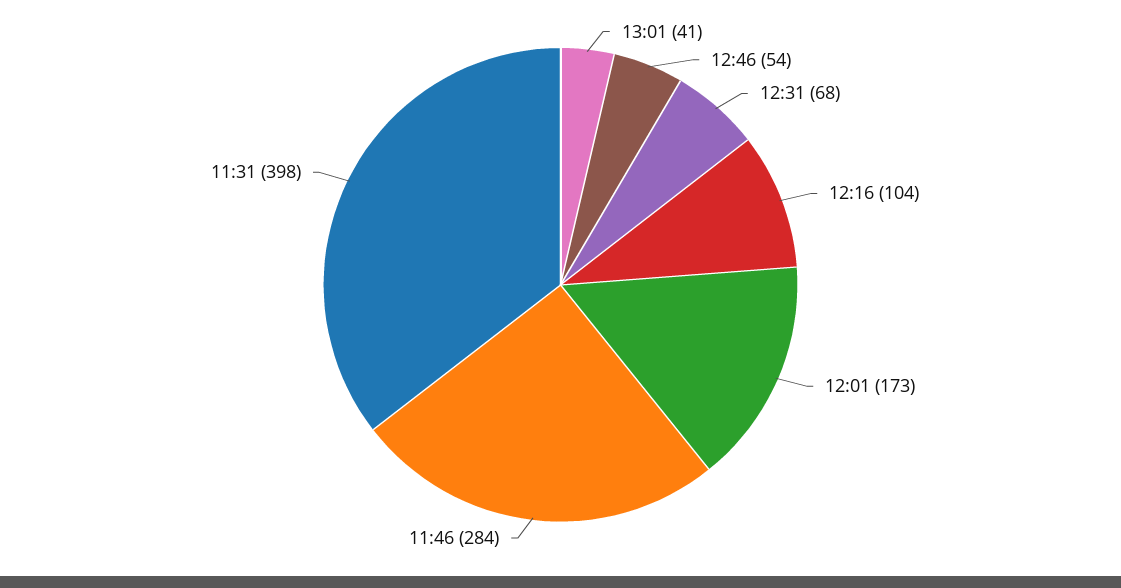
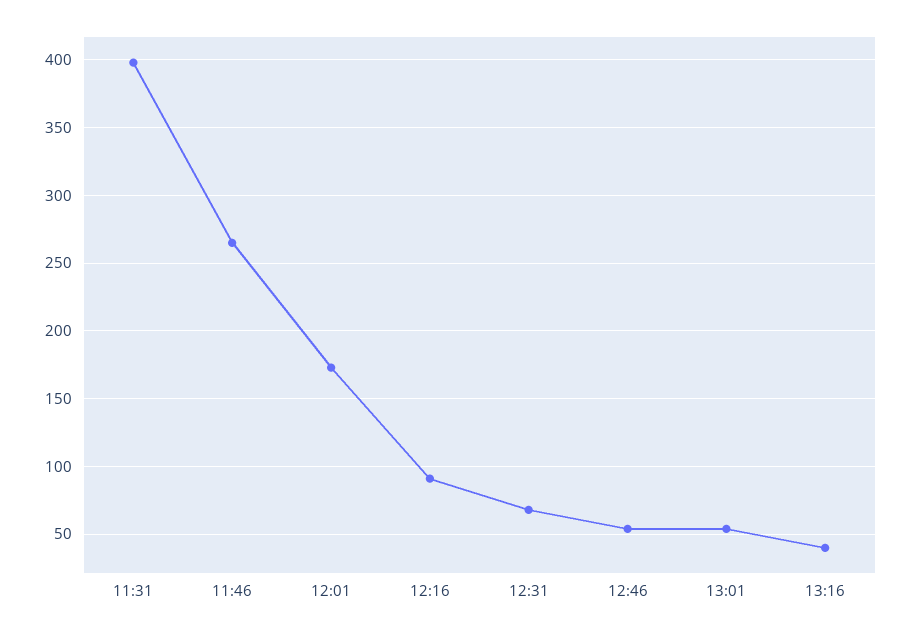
13:01: 41 -> 55
12:16: 104 -> 90
11:46: 284 -> 265
13:16: none -> 40

